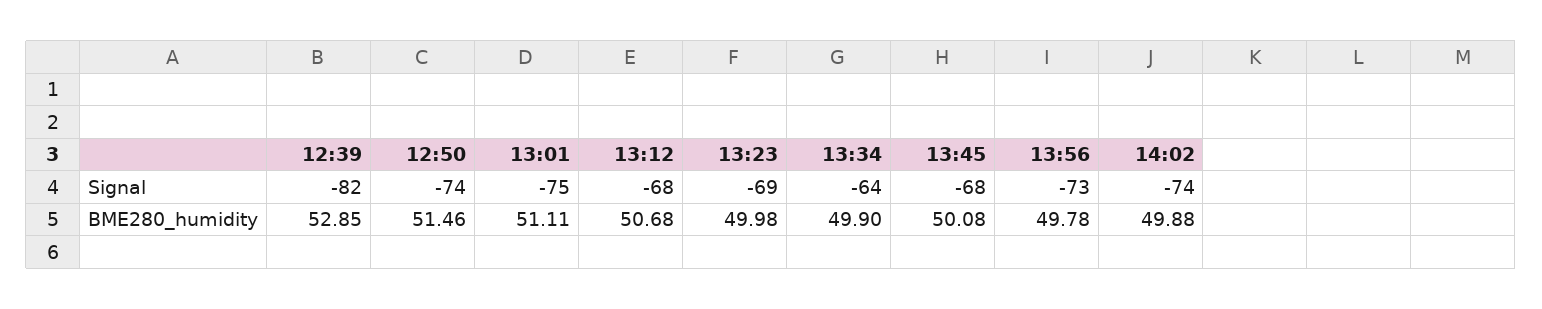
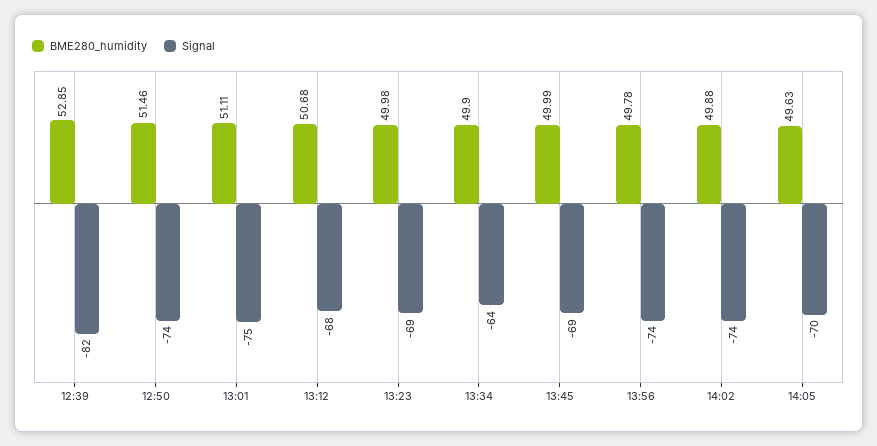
Signal, 13:45: -68 -> -69
Signal, 13:56: -73 -> -74
BME280_humidity, 13:45: 50.08 -> 49.99
BME280_humidity, 14:05: none -> 49.63
Signal, 14:05: none -> -70

